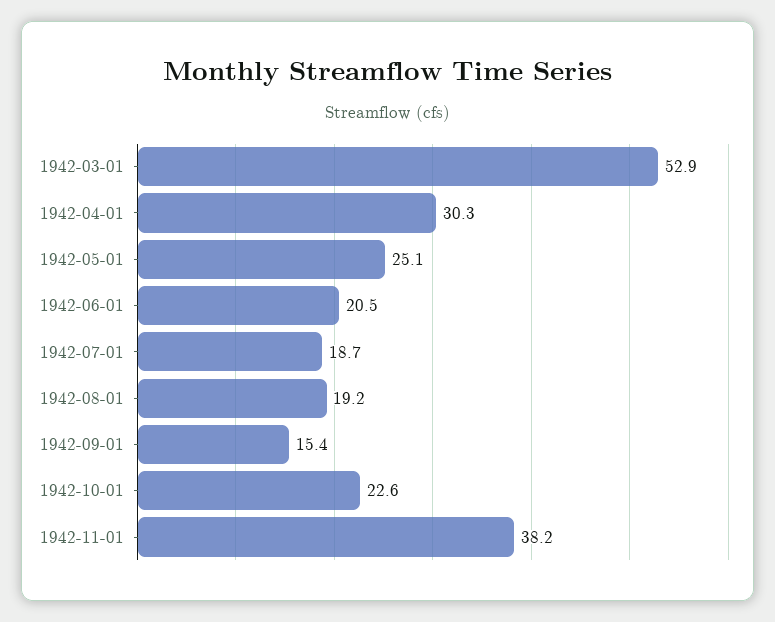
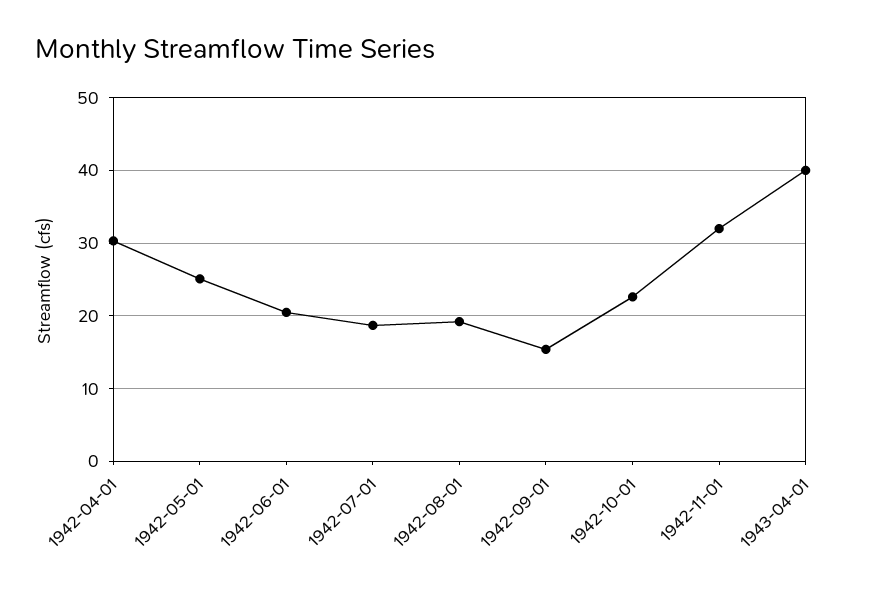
1942-03-01: 52.9 -> none
1942-11-01: 38.2 -> 32
1943-04-01: none -> 40

